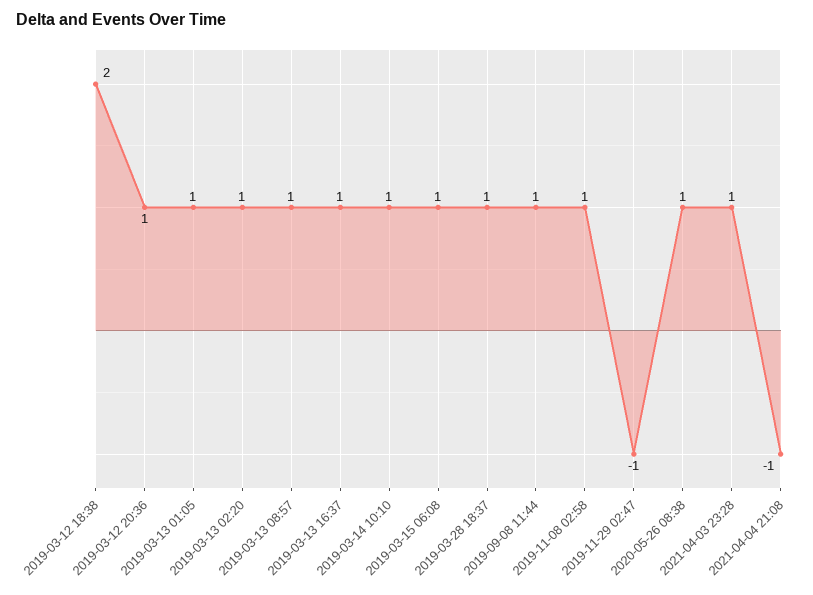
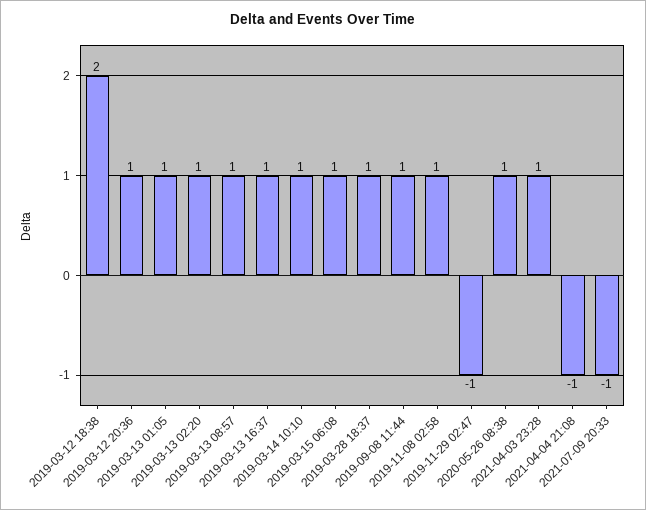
2021-07-09 20:33: none -> -1

